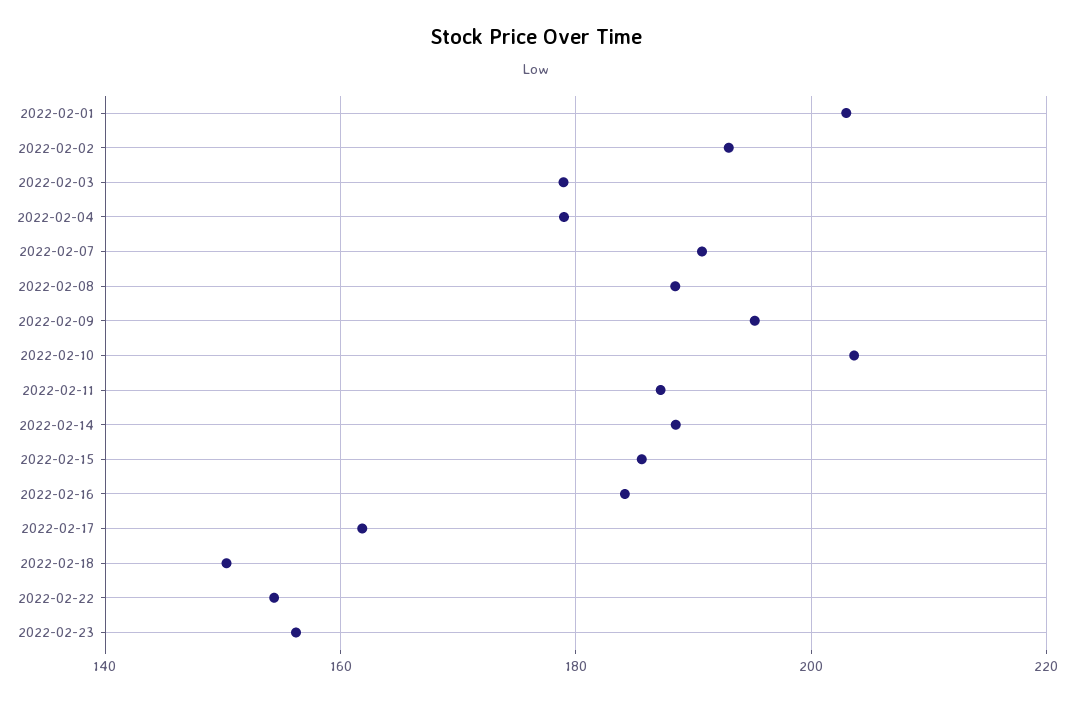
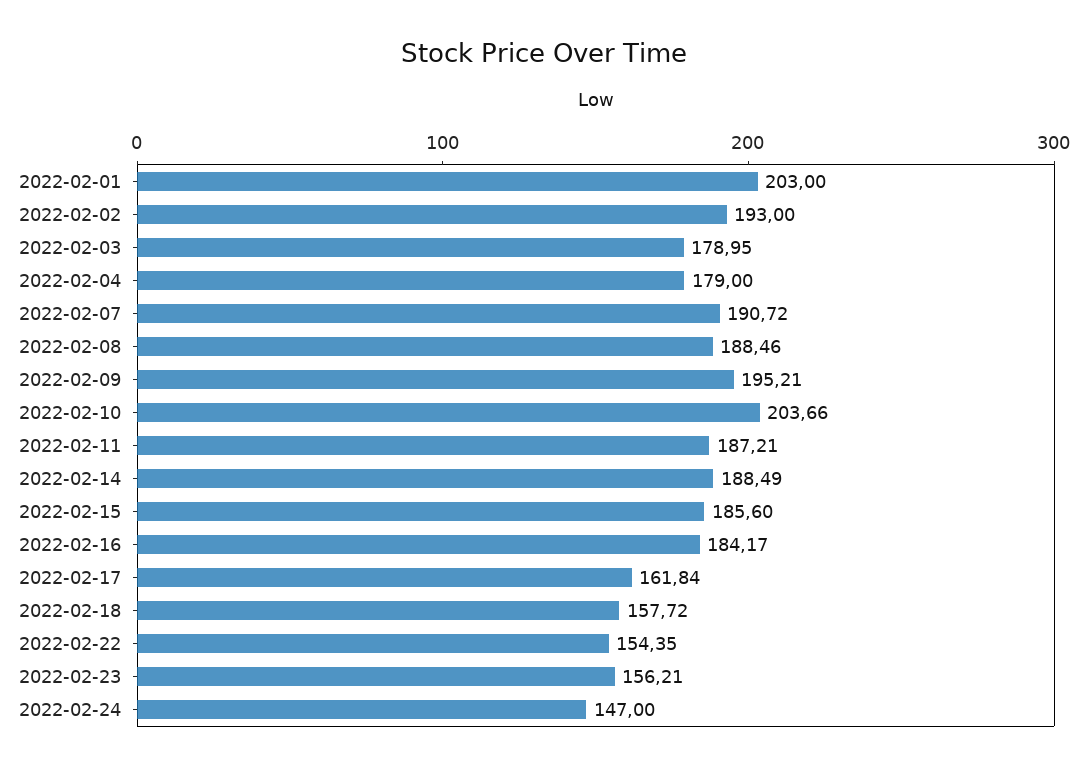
2022-02-18: 150 -> 157.72
2022-02-24: none -> 147

